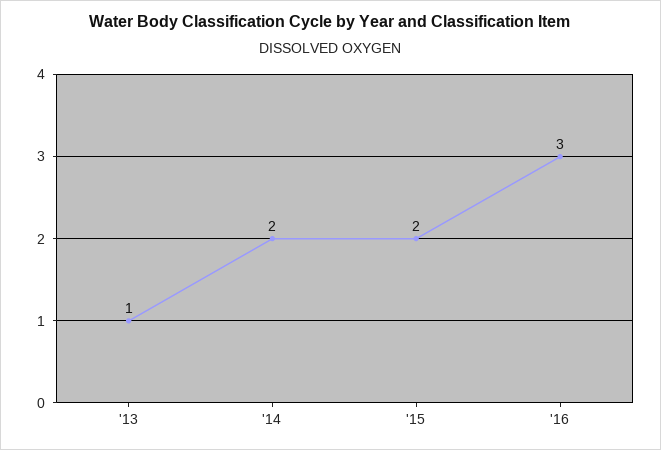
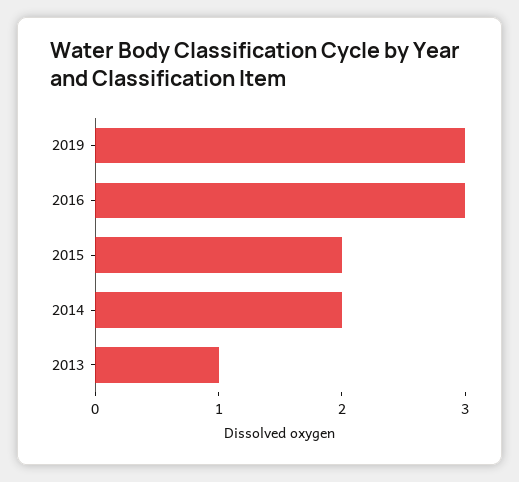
2019: none -> 3

